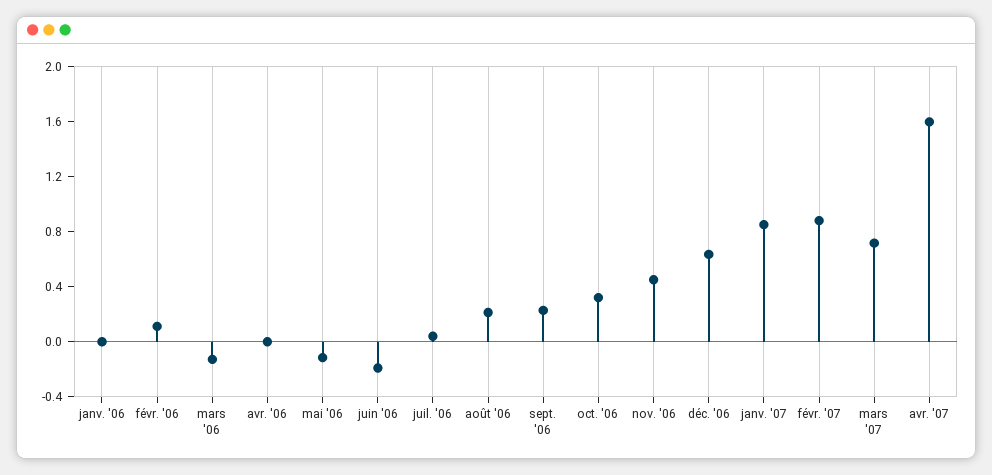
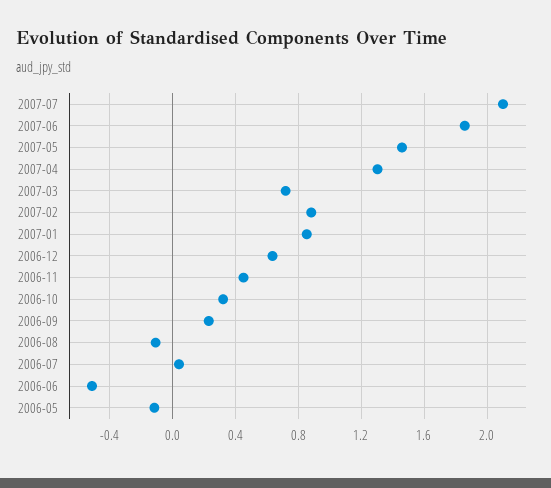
janv. '06: 0 -> none
févr. '06: 0.1 -> none
mars '06: -0.1 -> none
avr. '06: 0 -> none
juin '06: -0.2 -> -0.5
août '06: 0.2 -> -0.1
avr. '07: 1.6 -> 1.3
2007-07: none -> 2.1
2007-06: none -> 1.85
2007-05: none -> 1.45

